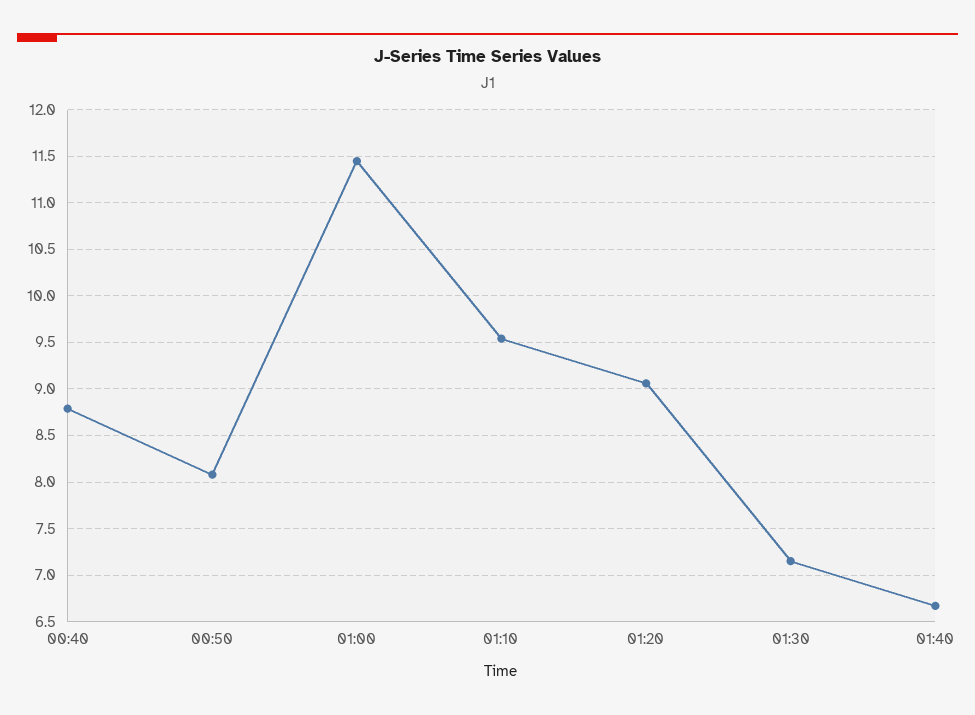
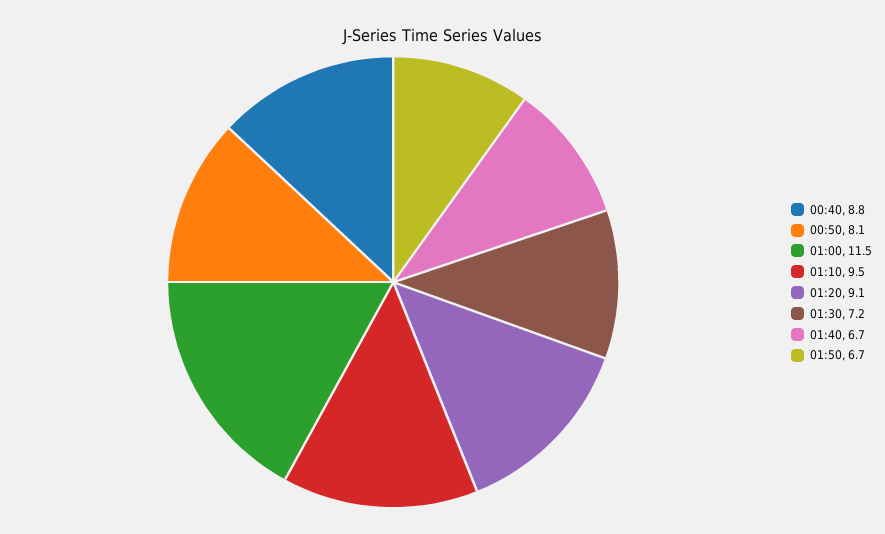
01:50: none -> 6.7

